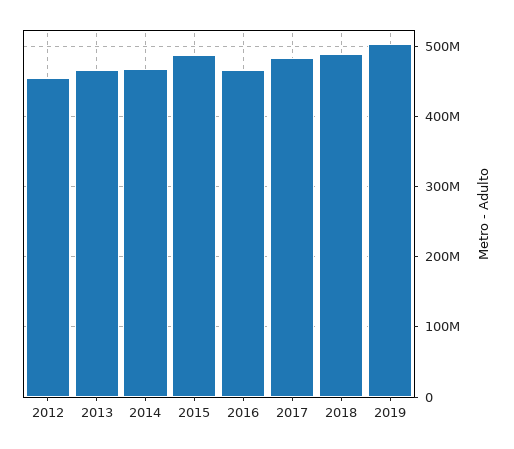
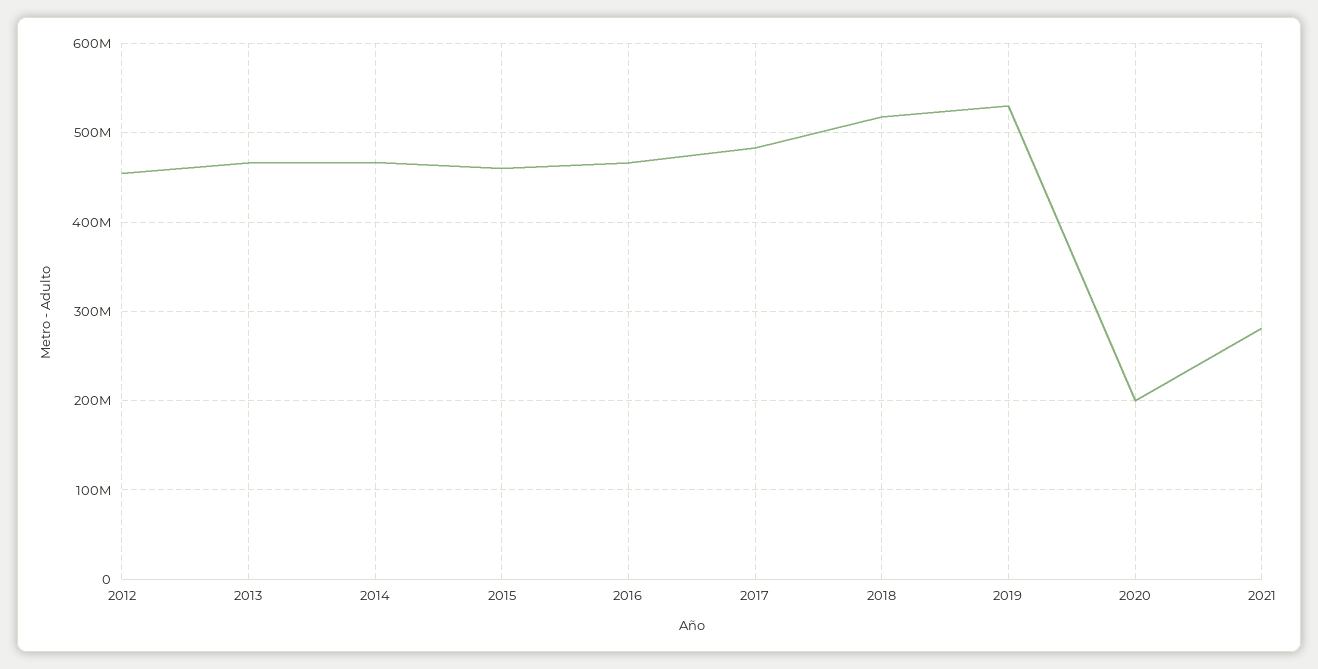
2015: 490000000 -> 460000000
2018: 490000000 -> 520000000
2019: 500000000 -> 530000000
2020: none -> 200000000
2021: none -> 280000000

